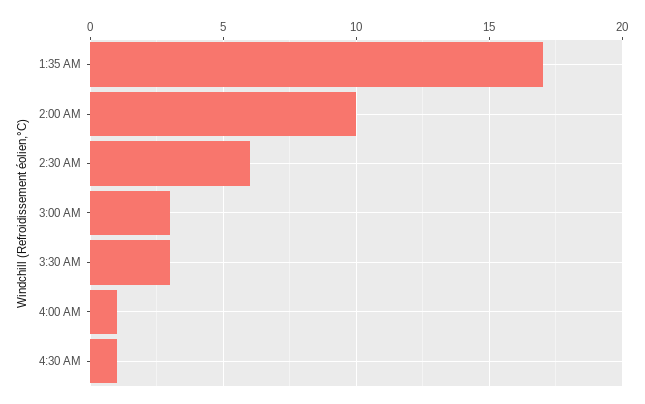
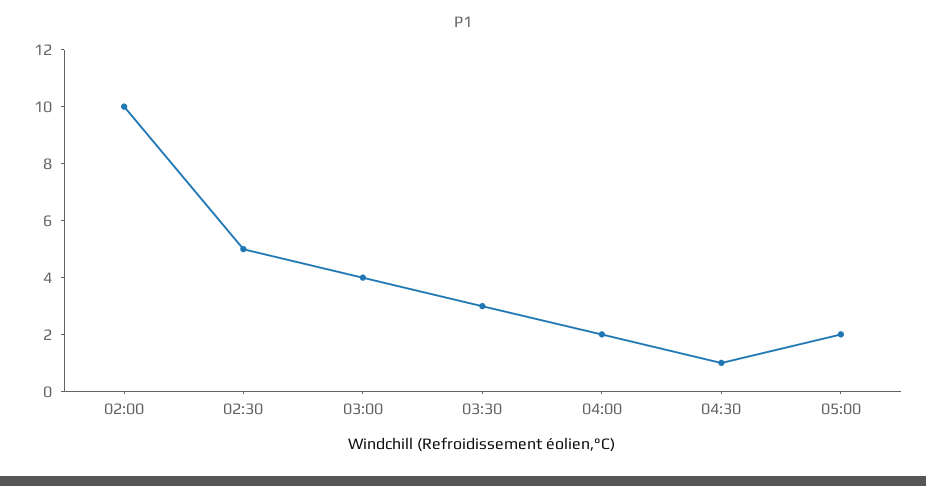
1:35 AM: 17 -> none
2:30 AM: 6 -> 5
3:00 AM: 3 -> 4
4:00 AM: 1 -> 2
05:00: none -> 2

